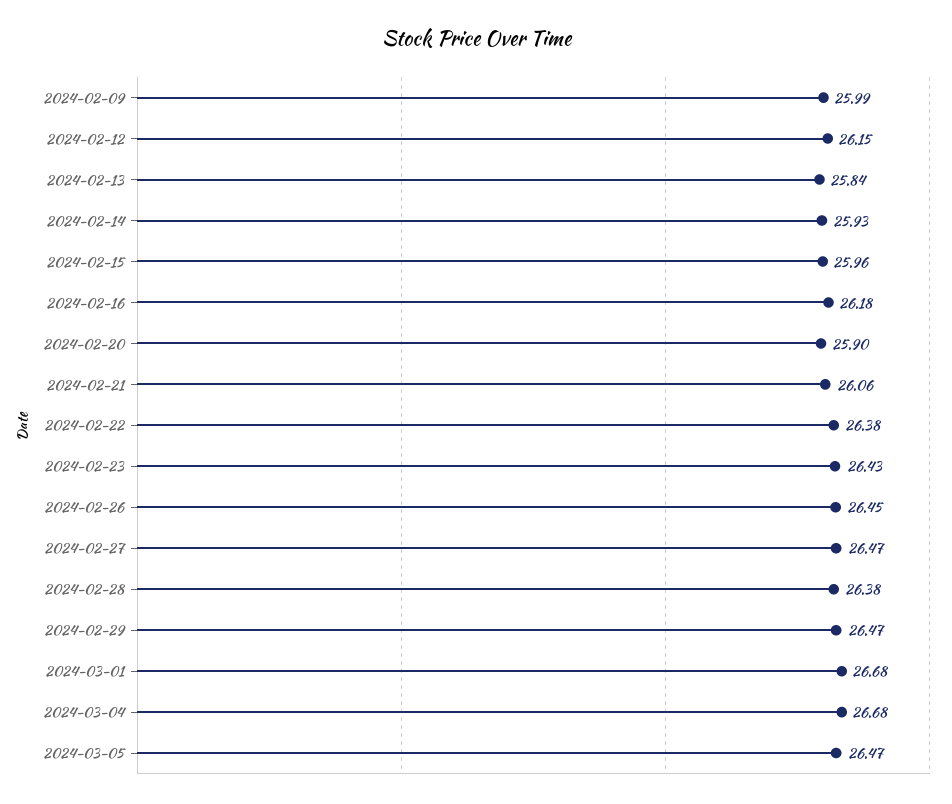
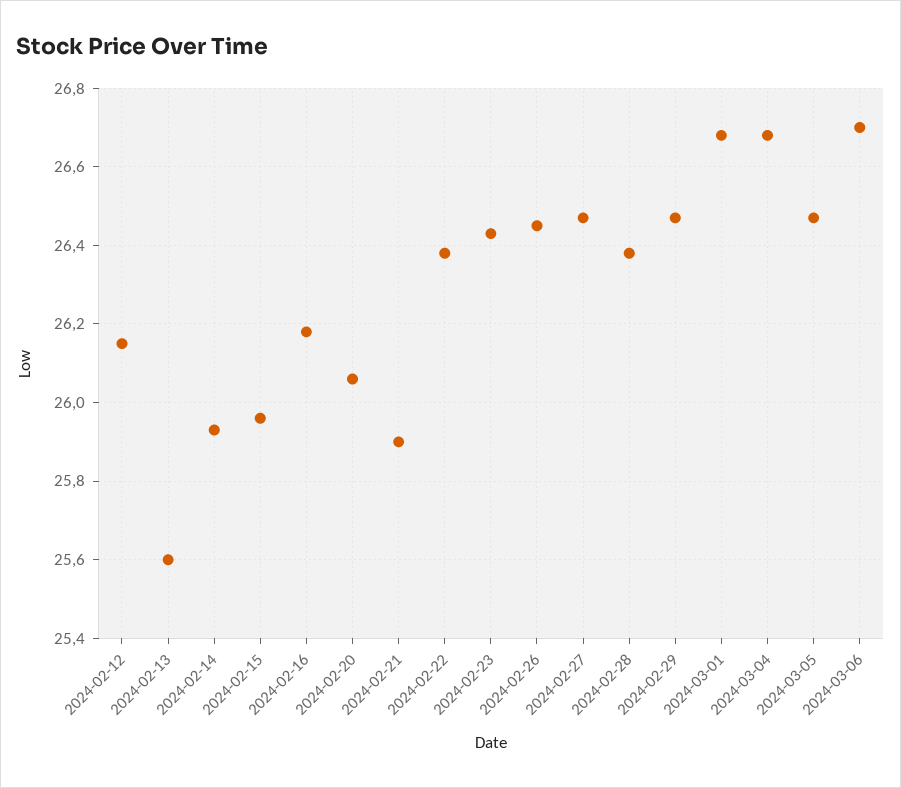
2024-02-09: 25.99 -> none
2024-02-13: 25.84 -> 25.6
2024-02-20: 25.9 -> 26.05
2024-02-21: 26.06 -> 25.9
2024-03-06: none -> 26.7

